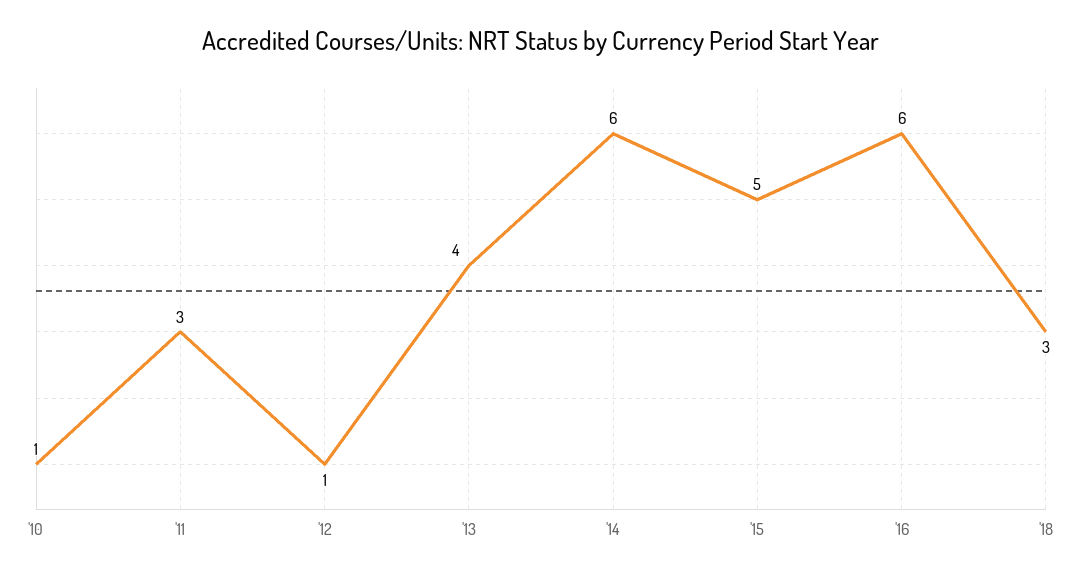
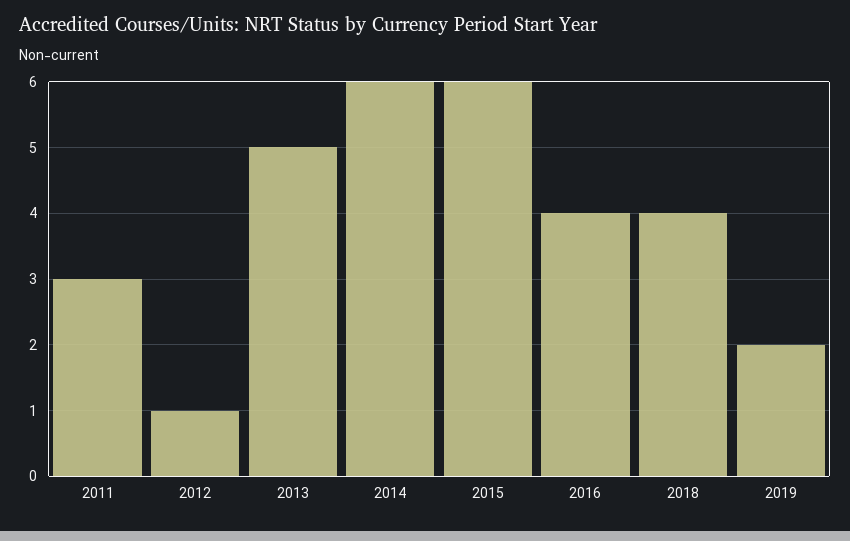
'10: 1 -> none
'13: 4 -> 5
'15: 5 -> 6
'16: 6 -> 4
'18: 3 -> 4
2019: none -> 2

